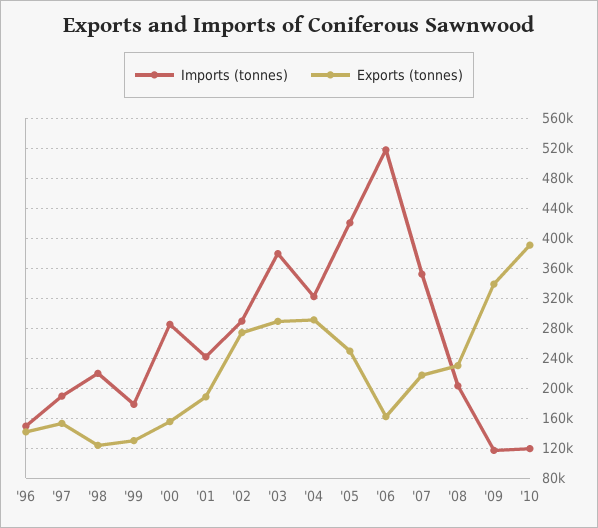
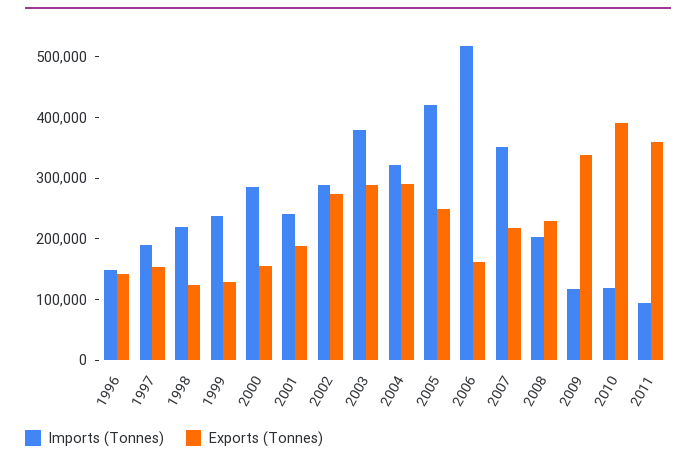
Imports (tonnes), '99: 180000 -> 240000
Imports (tonnes), 2011: none -> 100000
Exports (tonnes), 2011: none -> 360000

